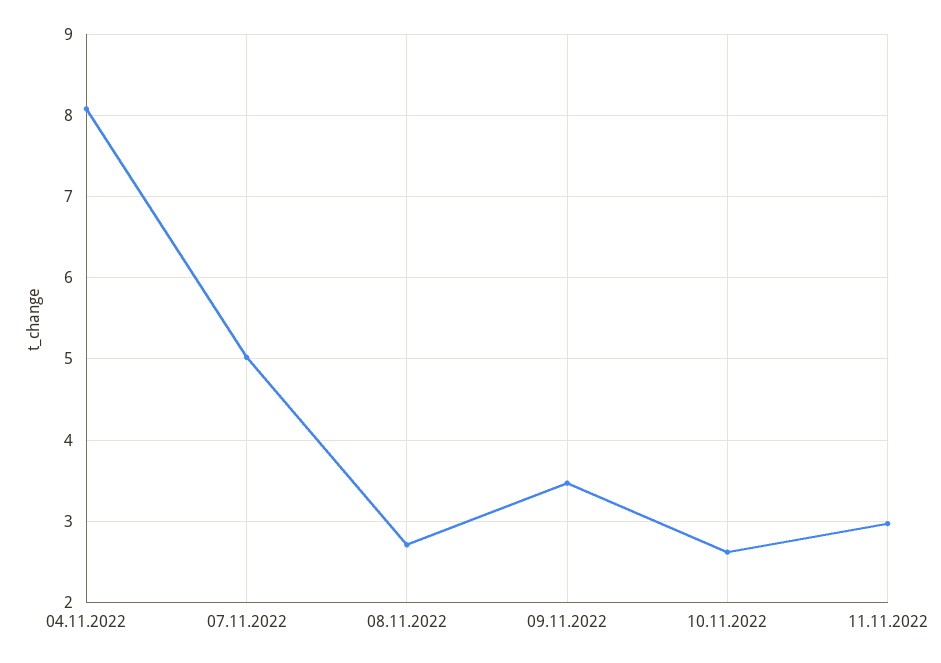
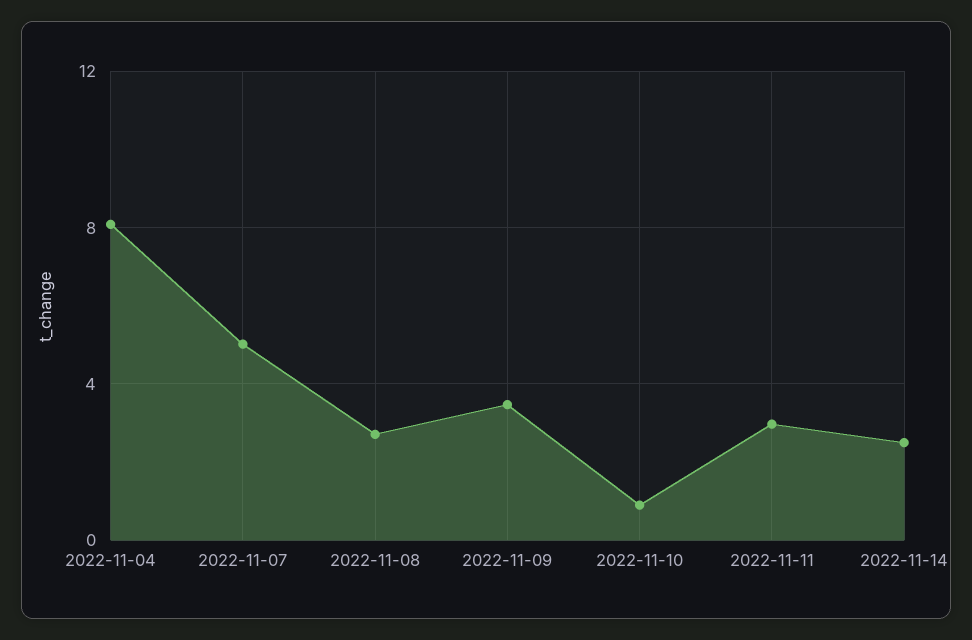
10.11.2022: 2.6 -> 1
2022-11-14: none -> 2.5

